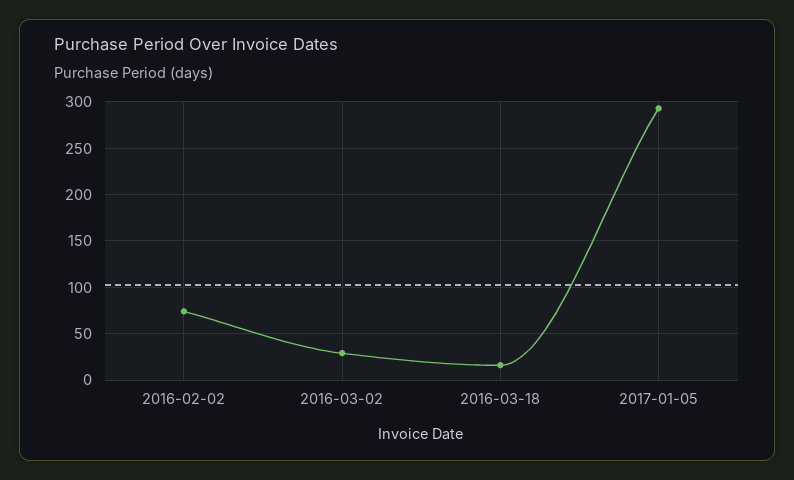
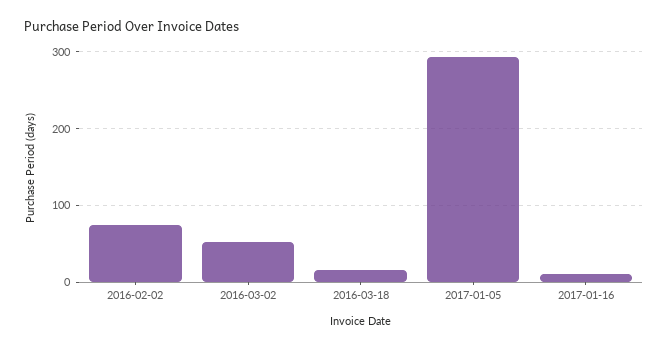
2016-03-02: 30 -> 50
2017-01-16: none -> 10

